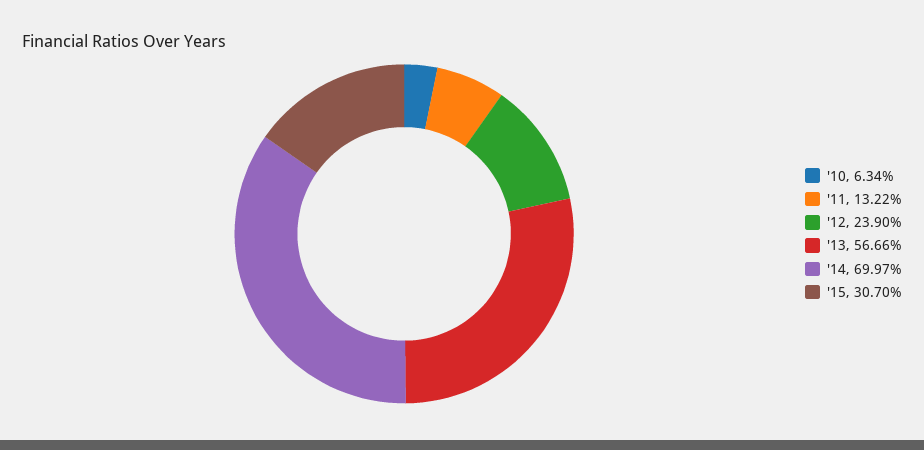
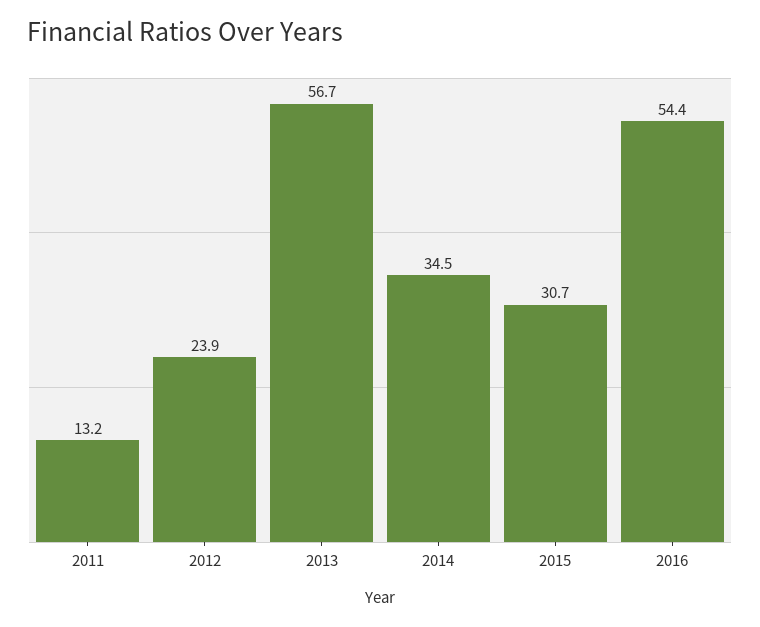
'10: 6.34 -> none
'14: 69.97 -> 34.5
2016: none -> 54.4

